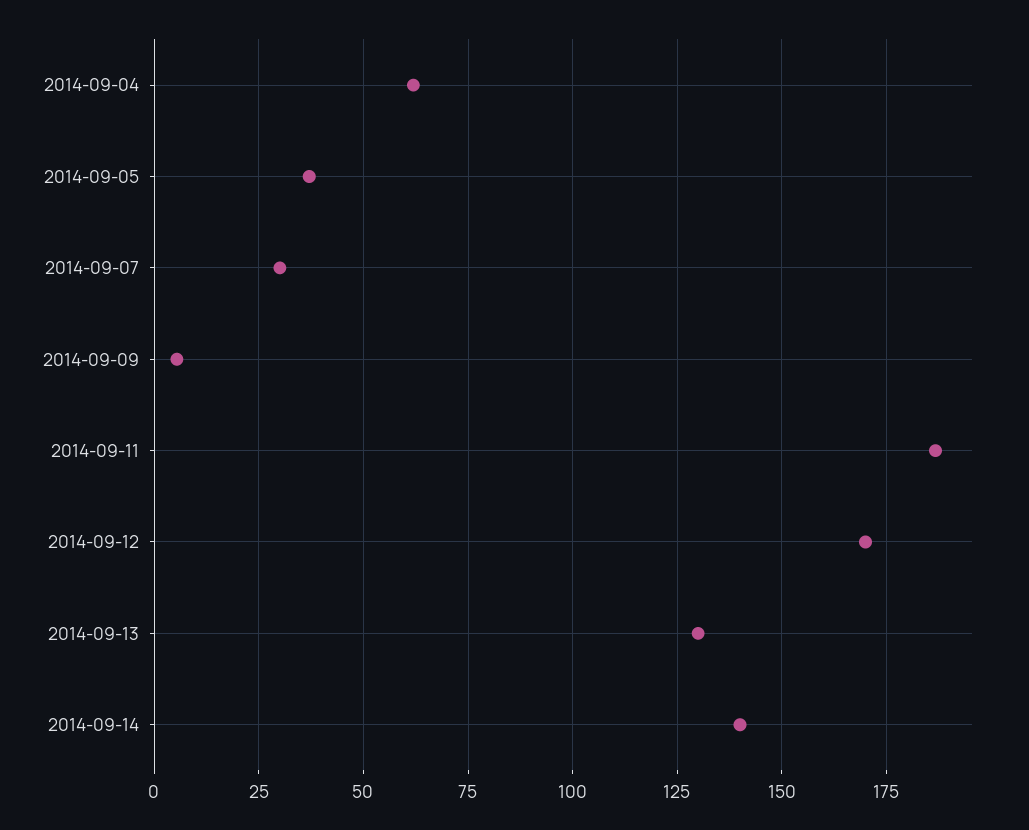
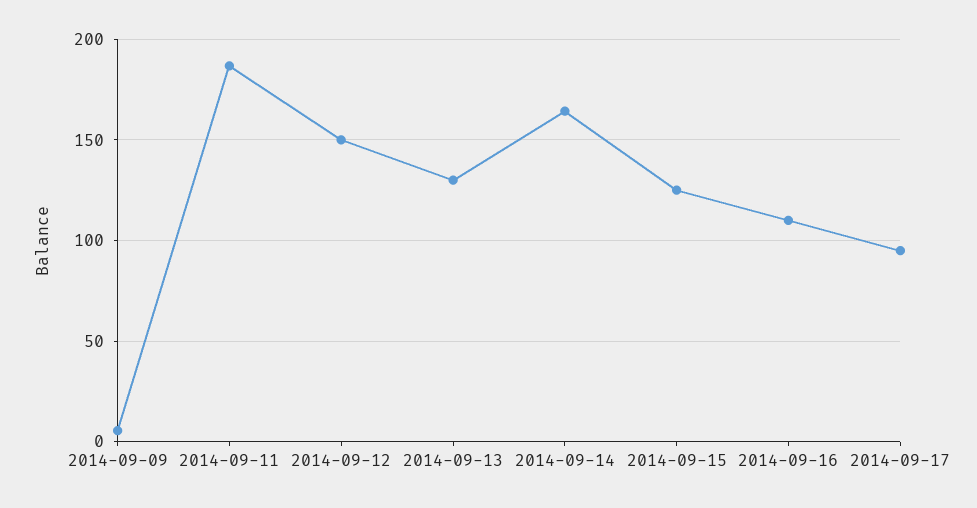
2014-09-04: 62.5 -> none
2014-09-05: 37.5 -> none
2014-09-07: 30 -> none
2014-09-12: 170 -> 150
2014-09-14: 140 -> 165
2014-09-15: none -> 125
2014-09-16: none -> 110
2014-09-17: none -> 95

